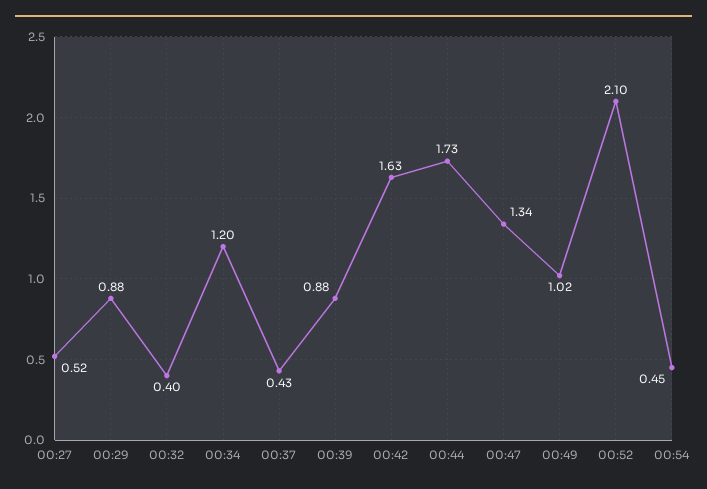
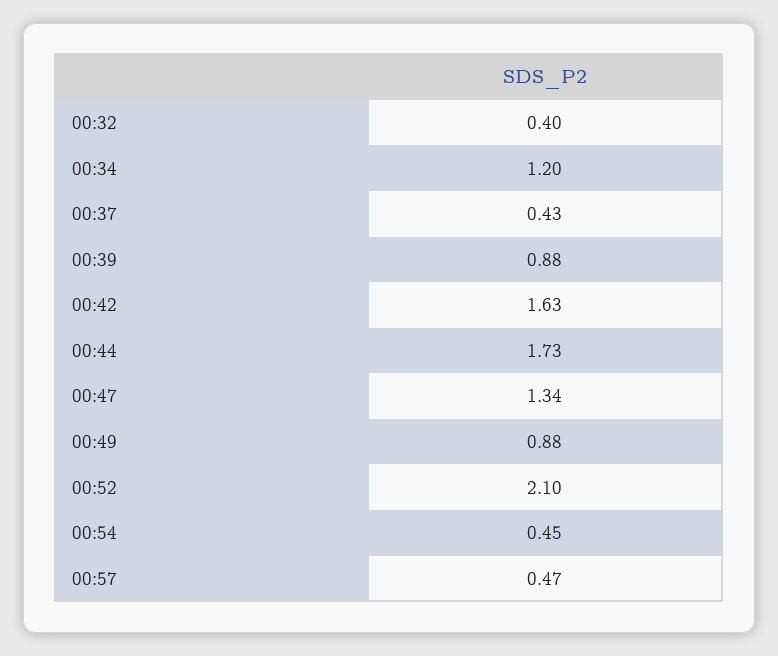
00:27: 0.52 -> none
00:29: 0.88 -> none
00:49: 1.02 -> 0.88
00:57: none -> 0.47

